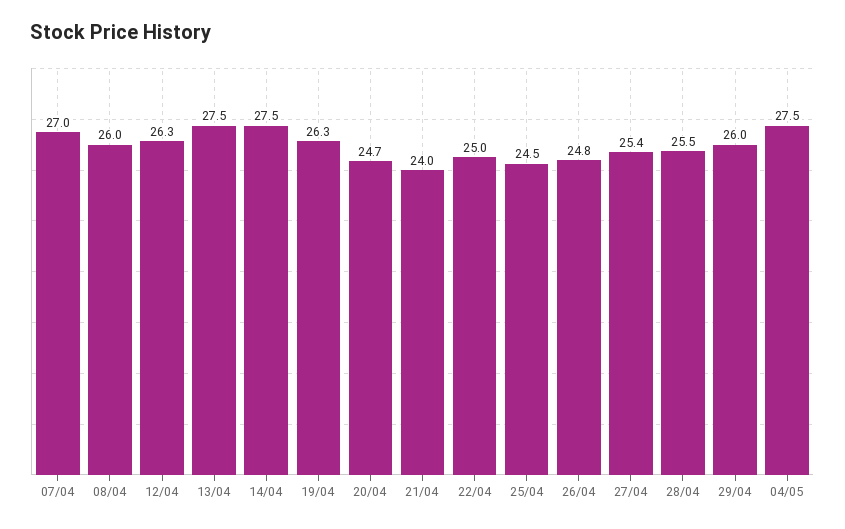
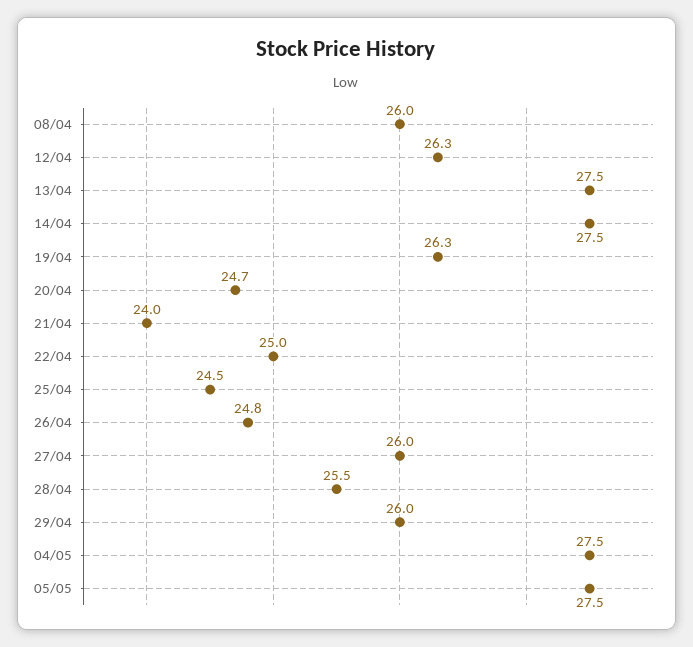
07/04: 27 -> none
27/04: 25.4 -> 26
05/05: none -> 27.5

